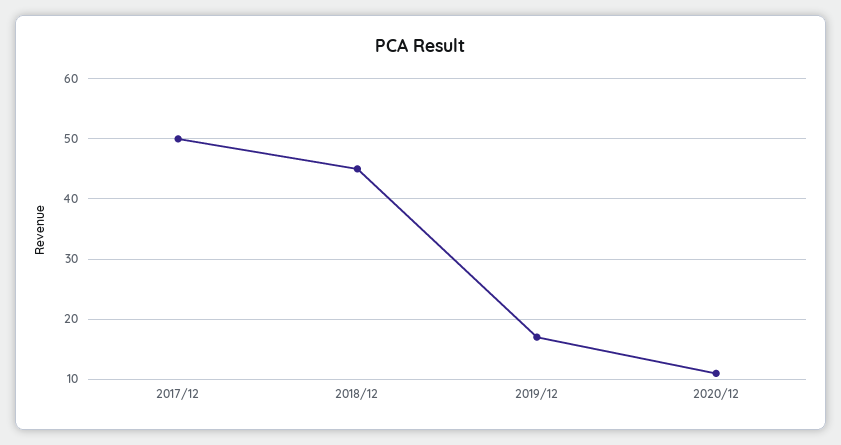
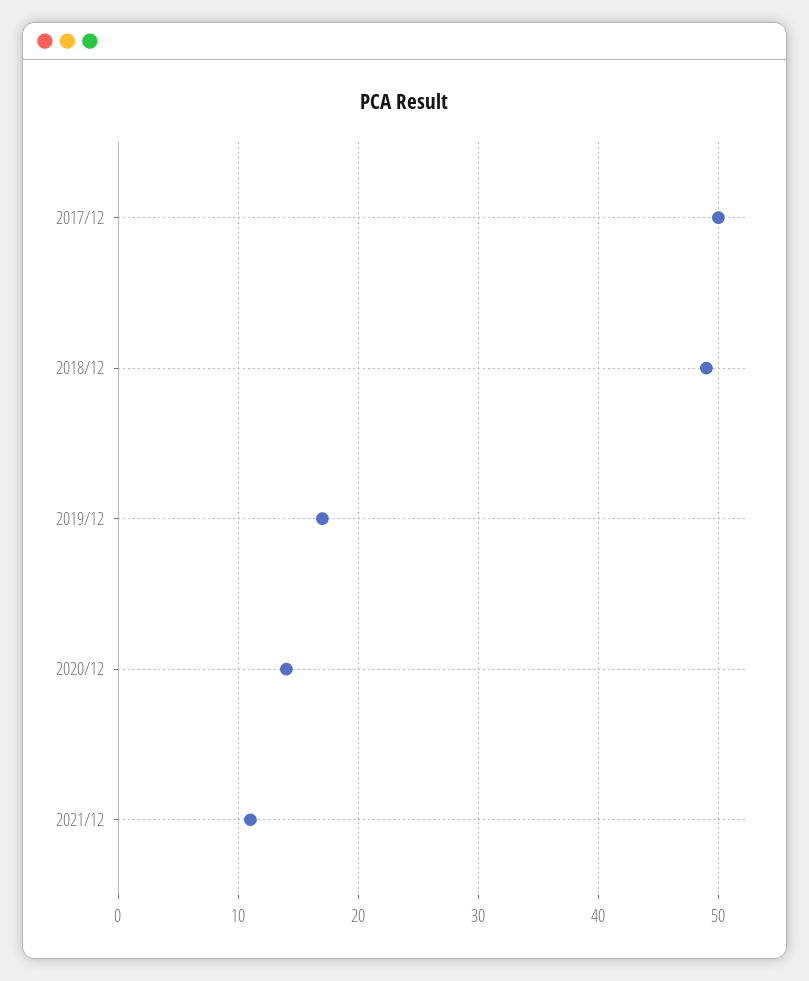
2018/12: 45 -> 49
2020/12: 11 -> 14
2021/12: none -> 11

